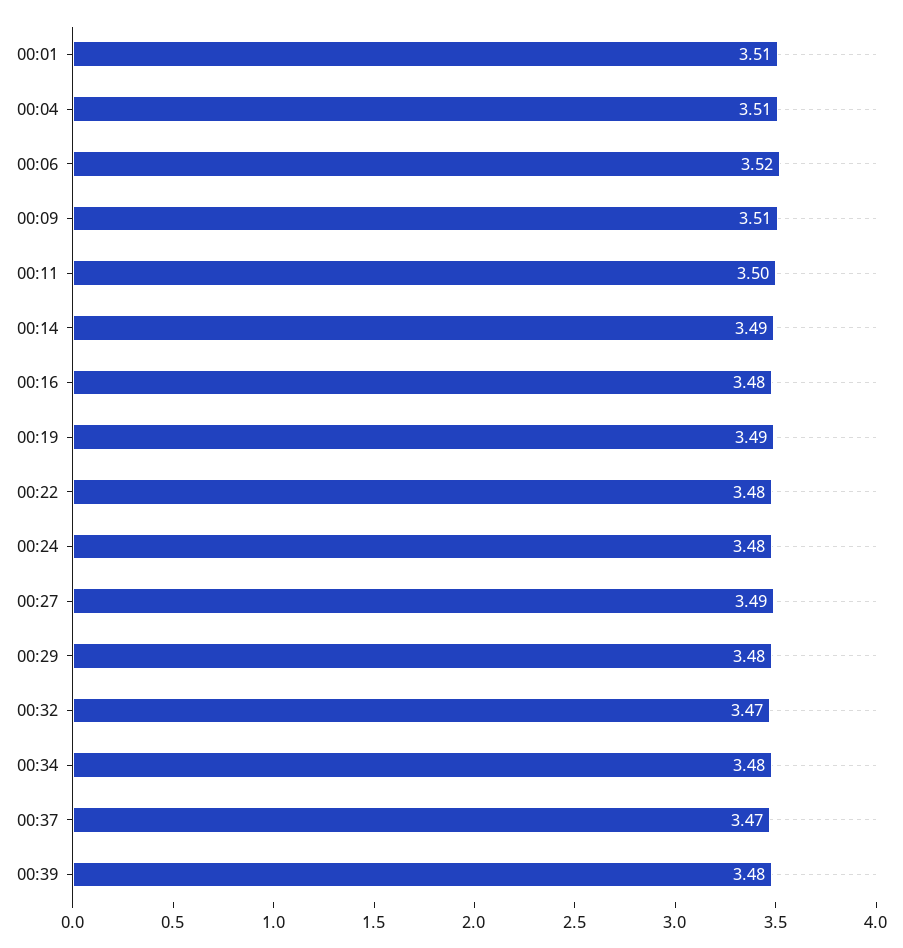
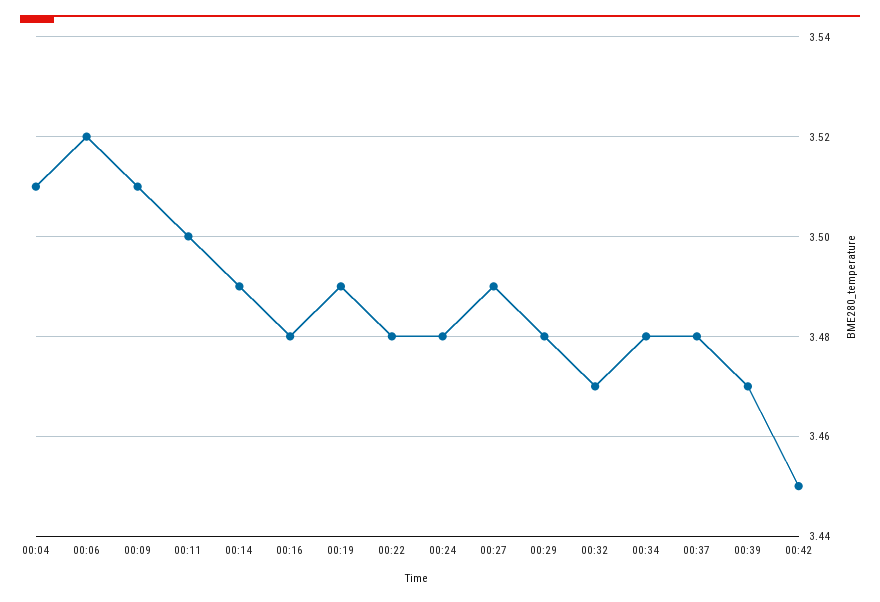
00:01: 3.51 -> none
00:37: 3.47 -> 3.48
00:39: 3.48 -> 3.47
00:42: none -> 3.45

